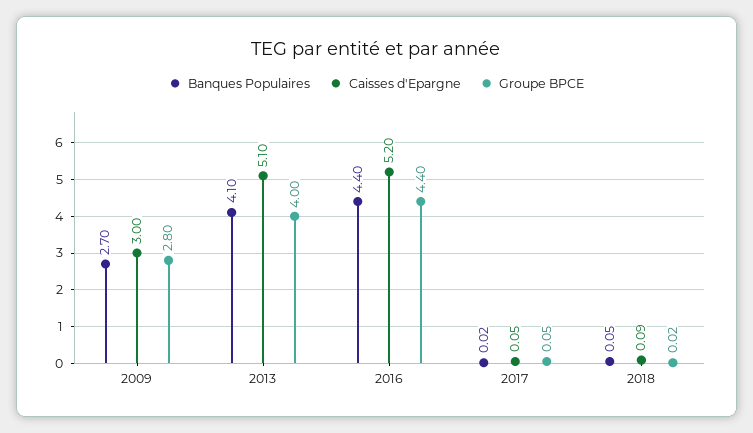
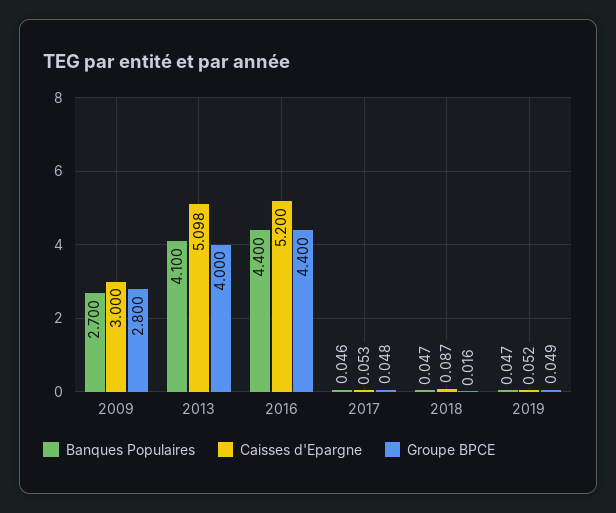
Banques Populaires, 2017: 0.02 -> 0.046
Banques Populaires, 2019: none -> 0.047
Caisses d'Epargne, 2019: none -> 0.052
Groupe BPCE, 2019: none -> 0.049

